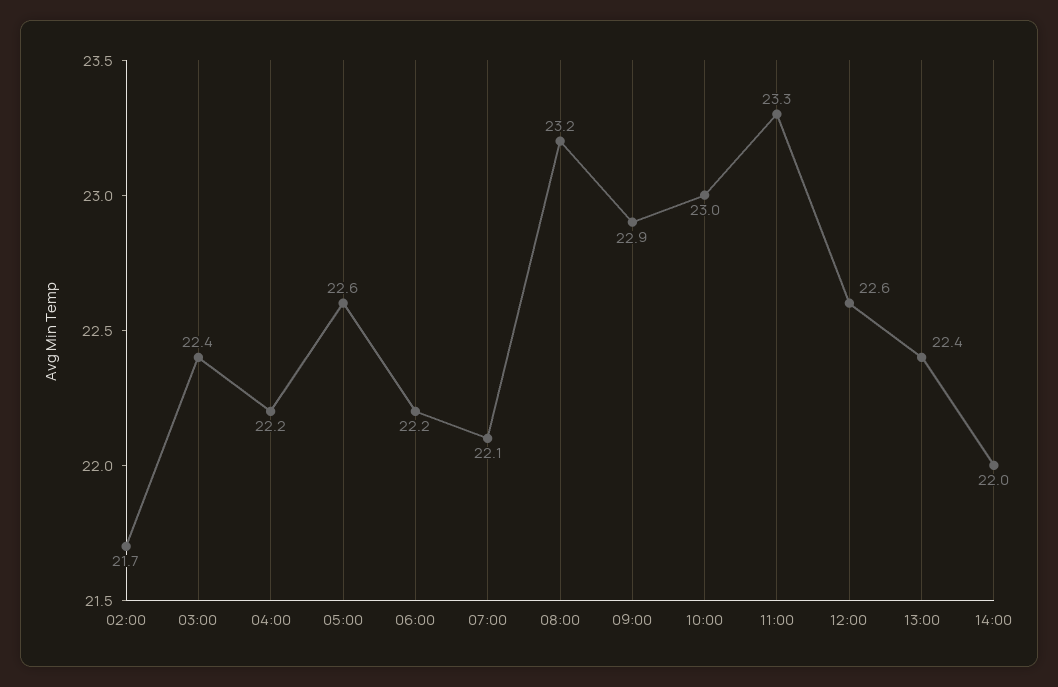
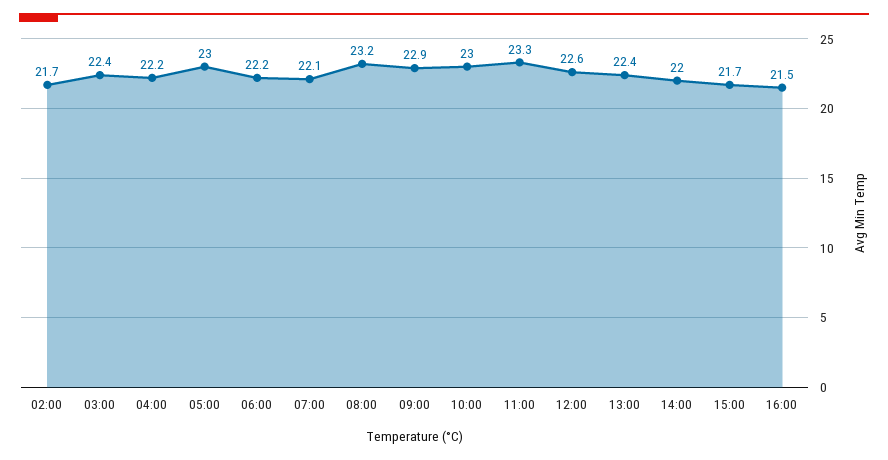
05:00: 22.6 -> 23
15:00: none -> 21.7
16:00: none -> 21.5

